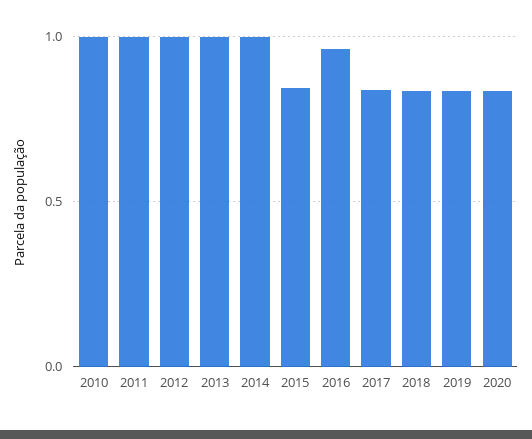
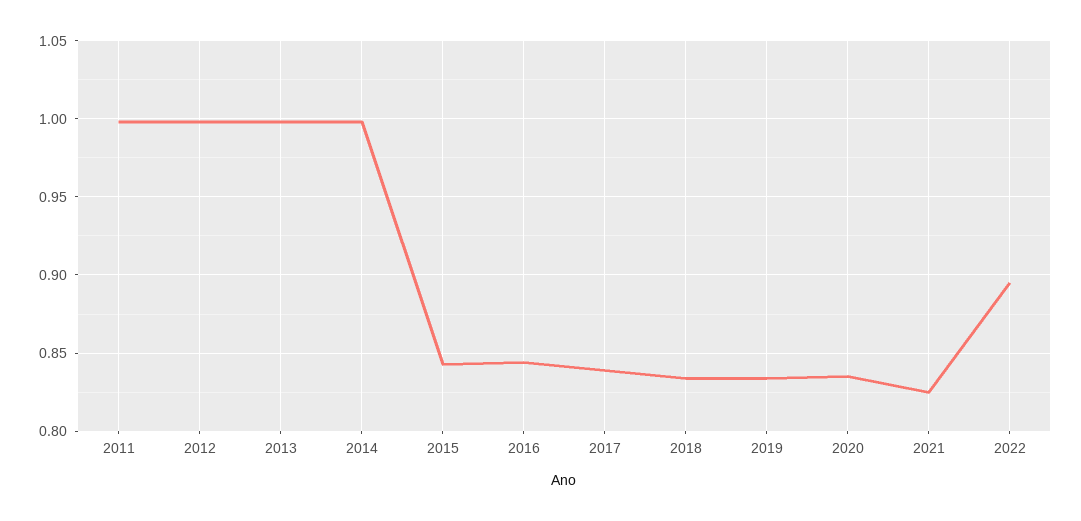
2010: 1 -> none
2016: 0.95 -> 0.845
2021: none -> 0.825
2022: none -> 0.895

